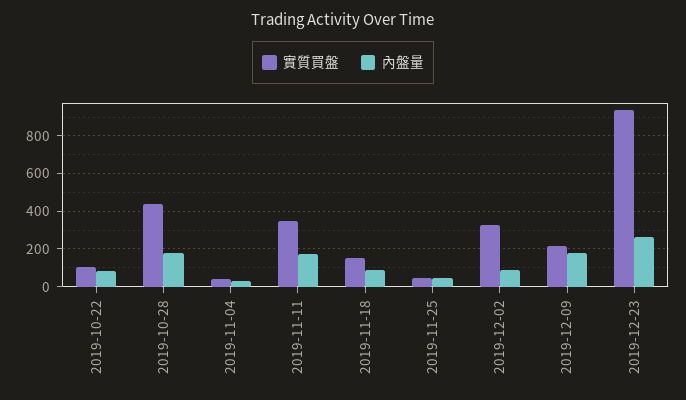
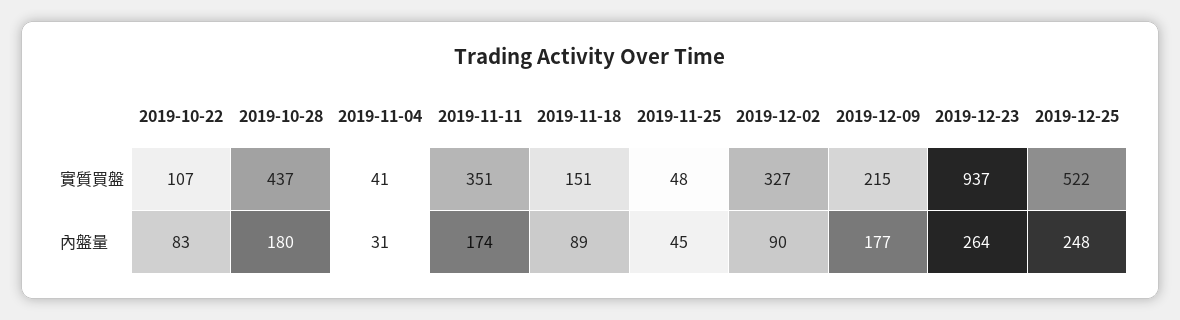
實質買盤, 2019-12-25: none -> 522
內盤量, 2019-12-25: none -> 248

